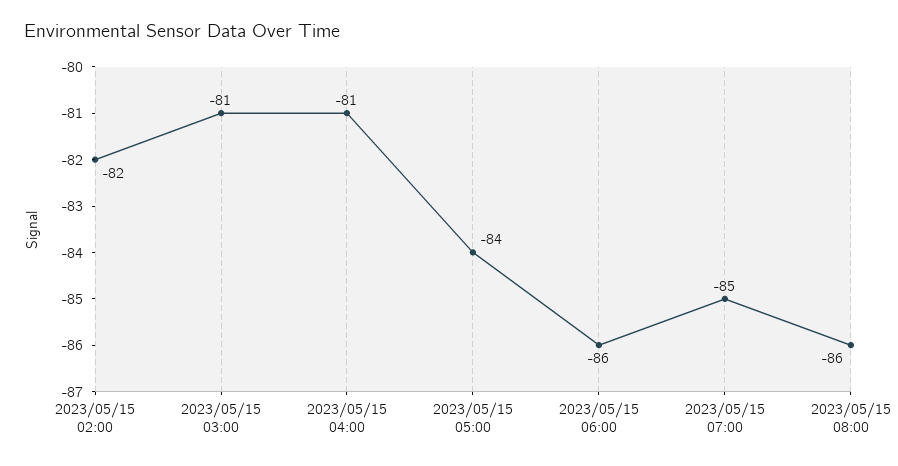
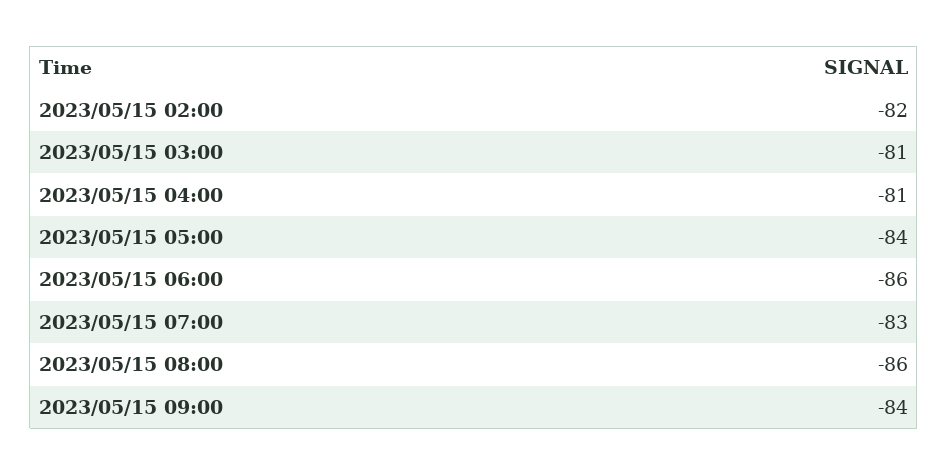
2023/05/15 07:00: -85 -> -83
2023/05/15 09:00: none -> -84

